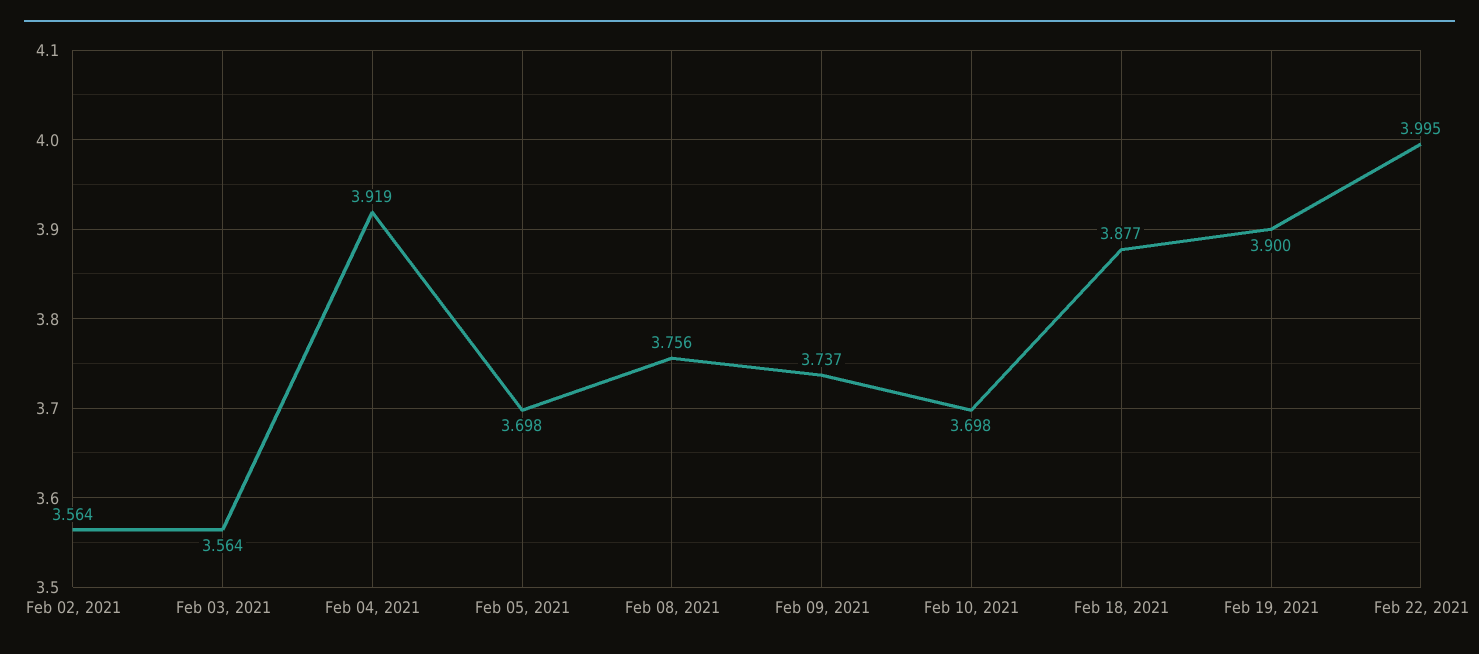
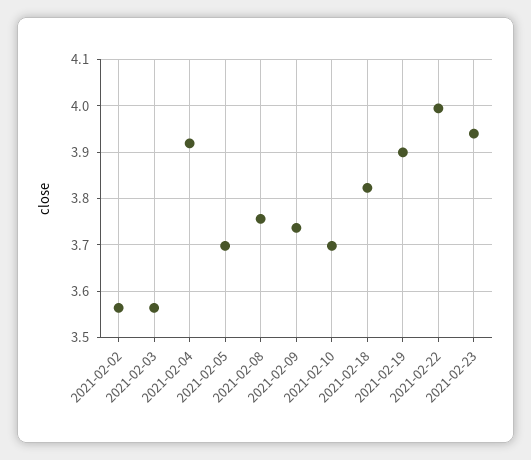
Feb 18, 2021: 3.877 -> 3.82
2021-02-23: none -> 3.94

